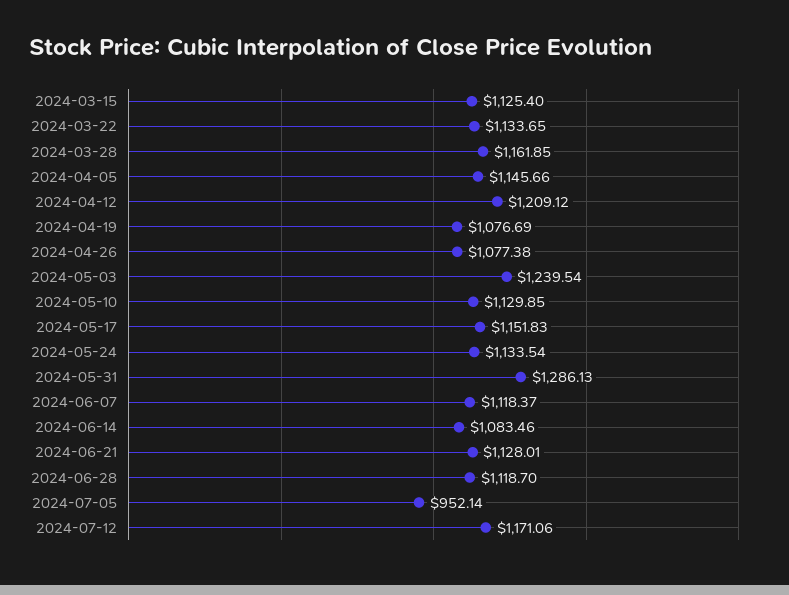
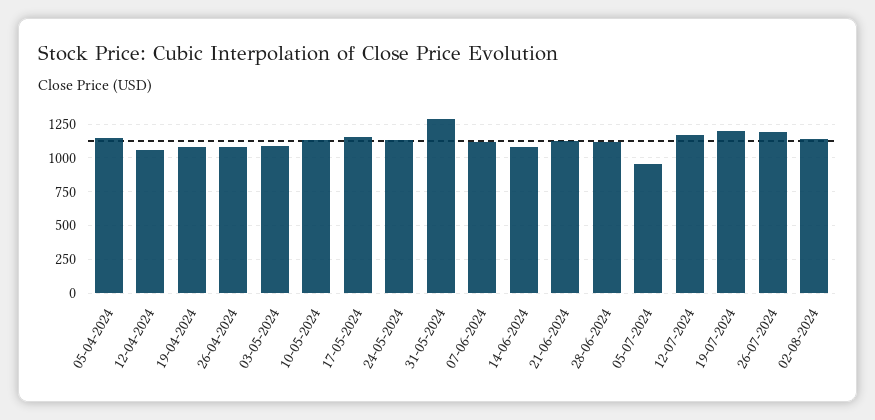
2024-03-15: 1125.4 -> none
2024-03-22: 1133.65 -> none
2024-03-28: 1161.85 -> none
2024-04-12: 1209.12 -> 1050
2024-05-03: 1239.54 -> 1100
19-07-2024: none -> 1200
26-07-2024: none -> 1200
02-08-2024: none -> 1150

